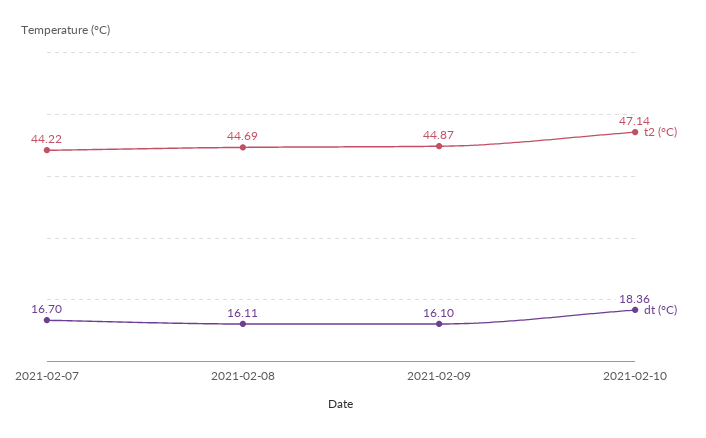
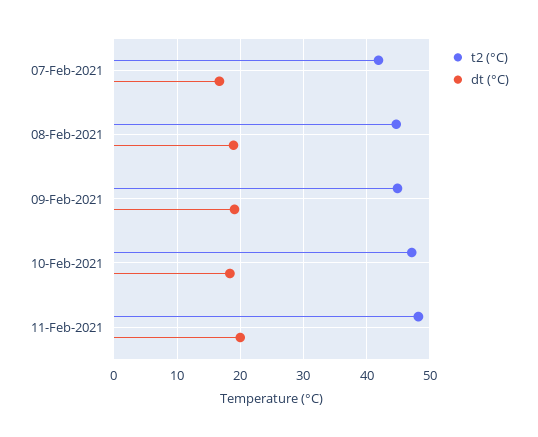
t2 (°C), 2021-02-07: 44.22 -> 42
dt (°C), 2021-02-08: 16.11 -> 19
dt (°C), 2021-02-09: 16.1 -> 19
t2 (°C), 11-Feb-2021: none -> 48
dt (°C), 11-Feb-2021: none -> 20

